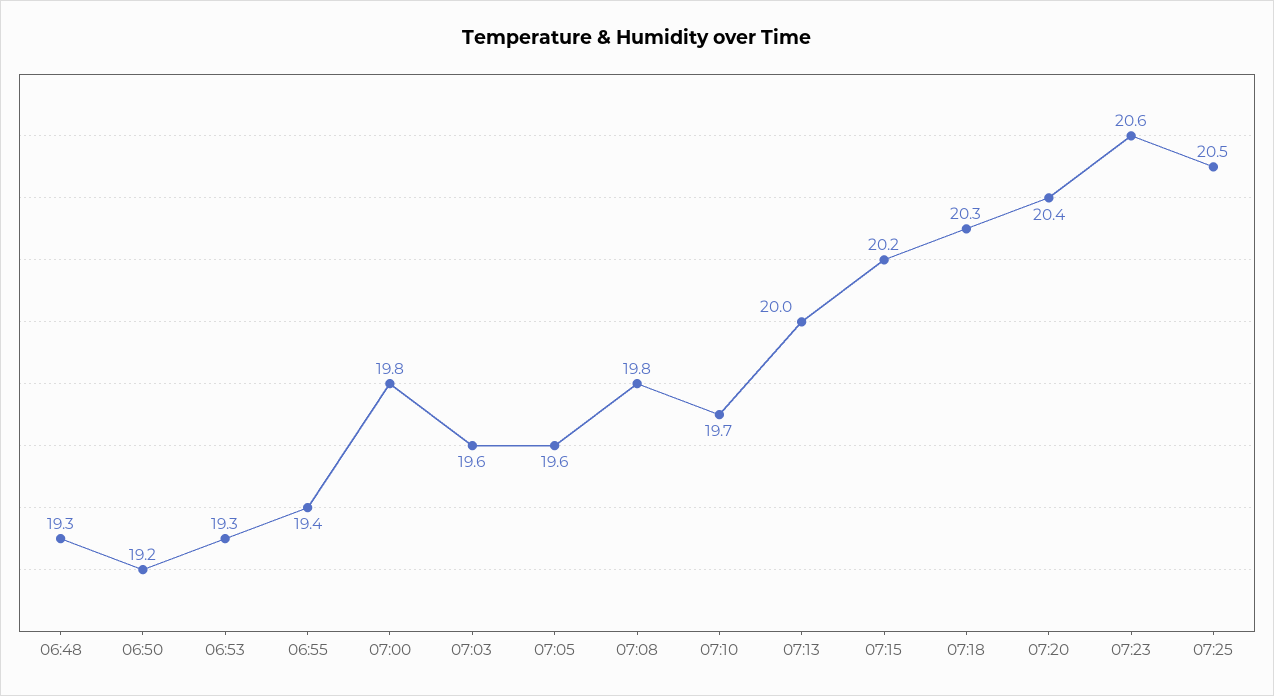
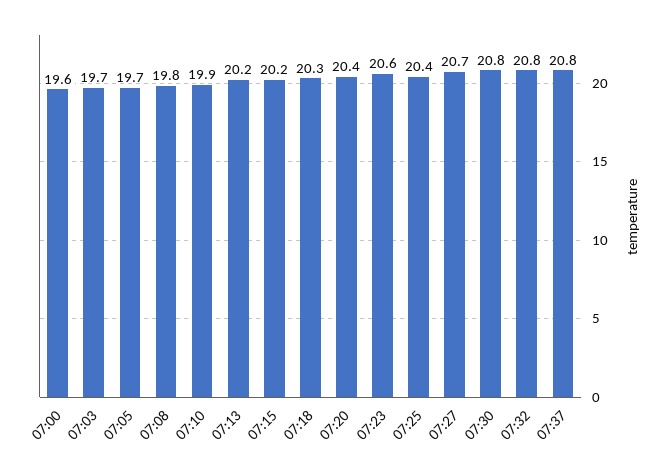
06:48: 19.3 -> none
06:50: 19.2 -> none
06:53: 19.3 -> none
06:55: 19.4 -> none
07:00: 19.8 -> 19.6
07:03: 19.6 -> 19.7
07:05: 19.6 -> 19.7
07:10: 19.7 -> 19.9
07:13: 20 -> 20.2
07:25: 20.5 -> 20.4
07:27: none -> 20.7
07:30: none -> 20.8
07:32: none -> 20.8
07:37: none -> 20.8

